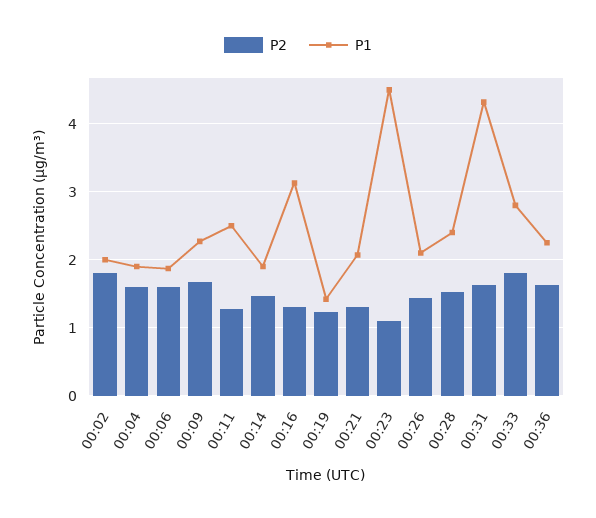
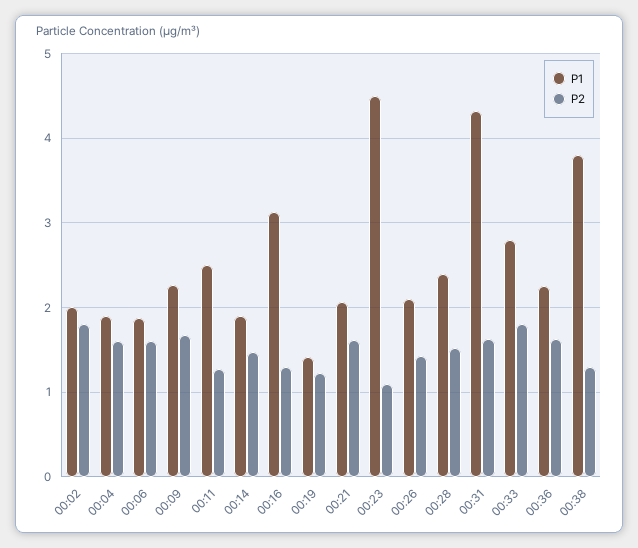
P2, 00:21: 1.3 -> 1.6
P1, 00:38: none -> 3.8
P2, 00:38: none -> 1.3

